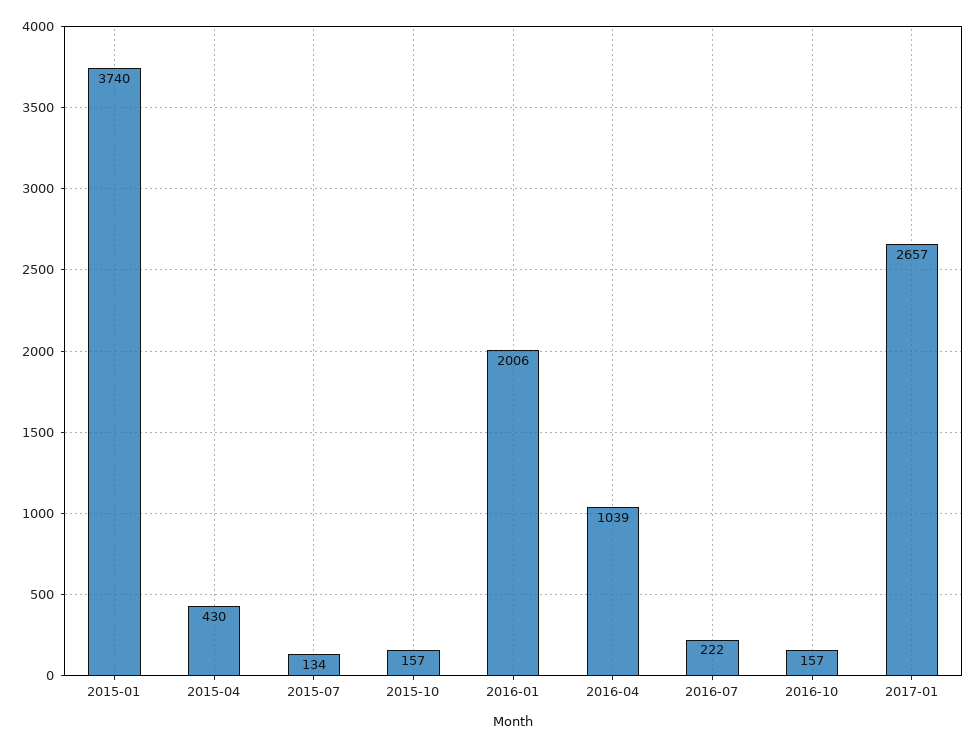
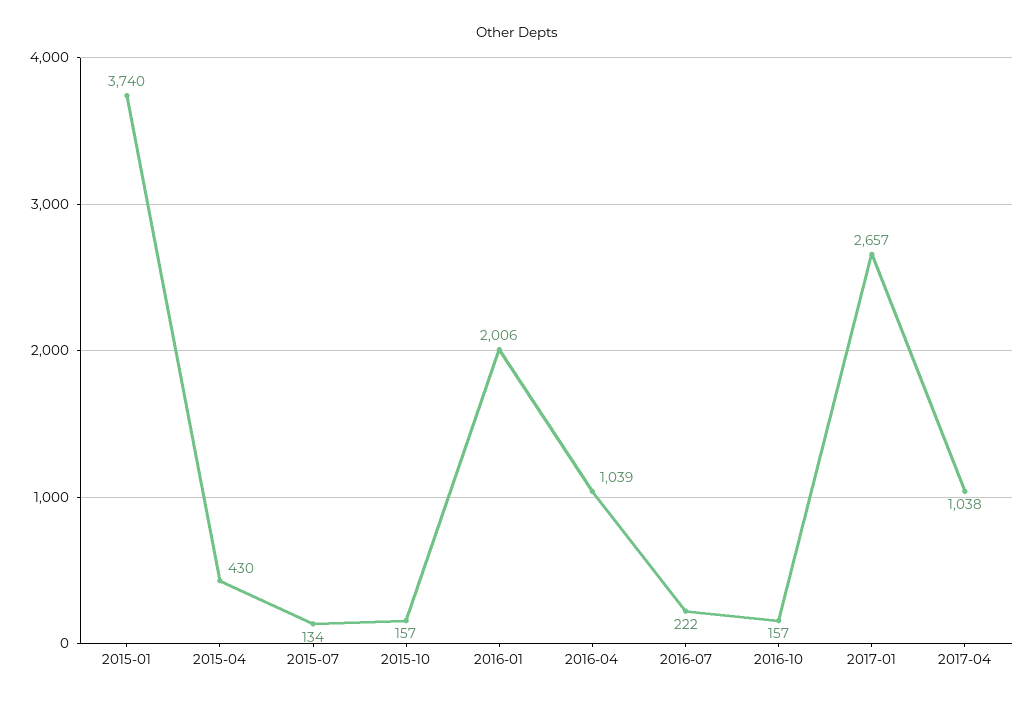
2017-04: none -> 1038

